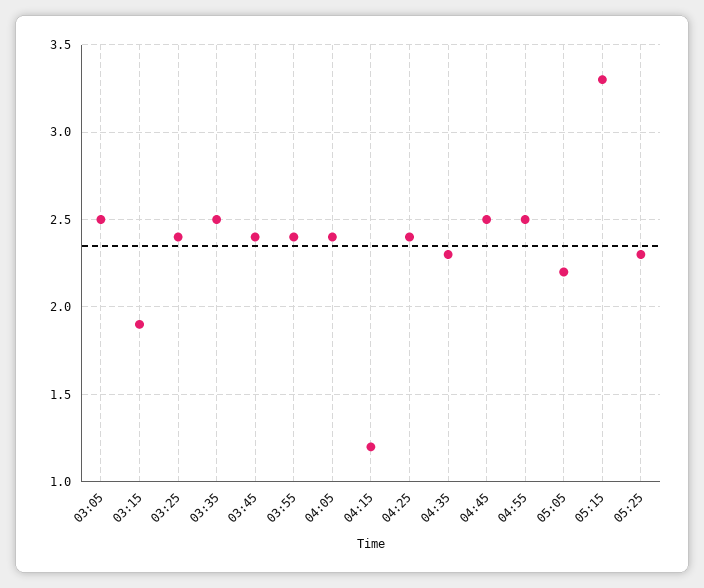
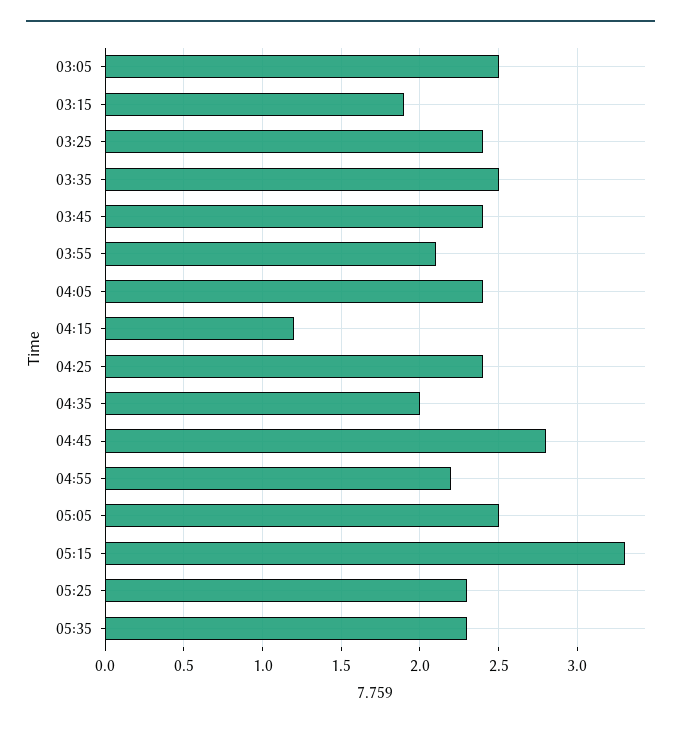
03:55: 2.4 -> 2.1
04:35: 2.3 -> 2
04:45: 2.5 -> 2.8
04:55: 2.5 -> 2.2
05:05: 2.2 -> 2.5
05:35: none -> 2.3

